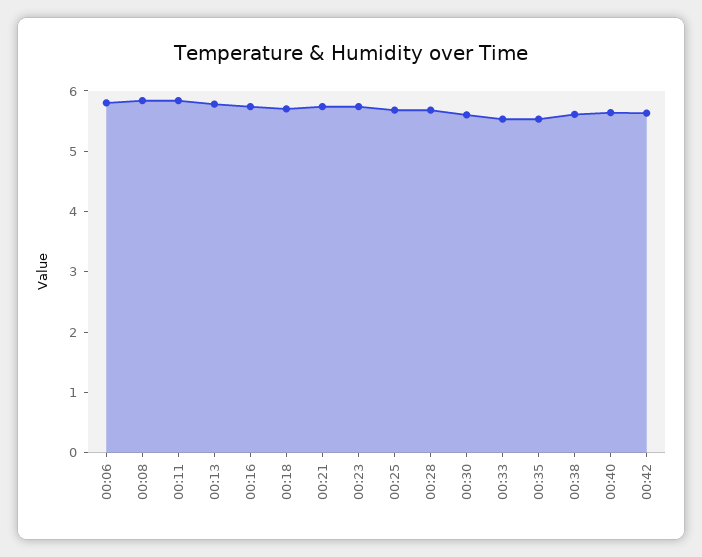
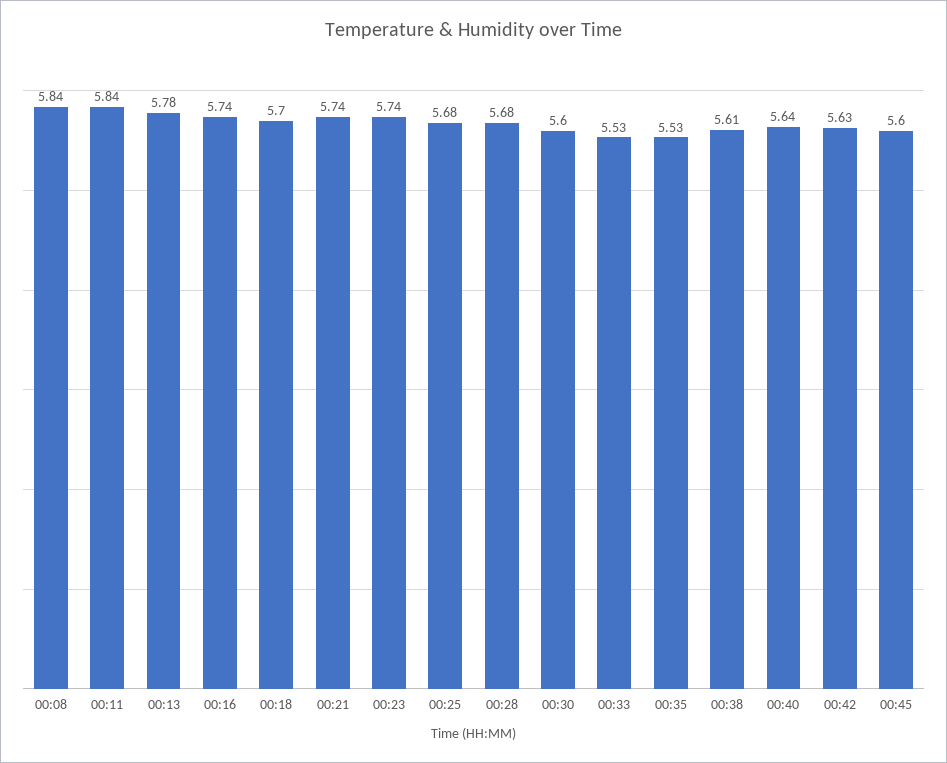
00:06: 5.8 -> none
00:45: none -> 5.6

